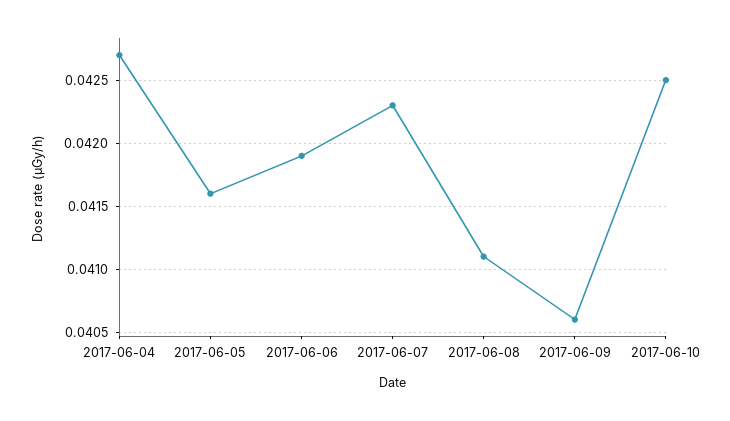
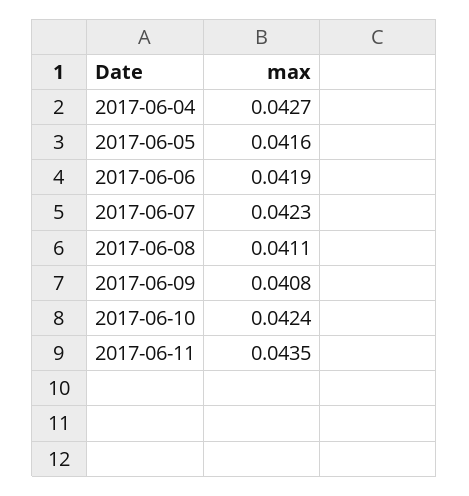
2017-06-09: 0.0406 -> 0.0408
2017-06-10: 0.0425 -> 0.0424
2017-06-11: none -> 0.0435

